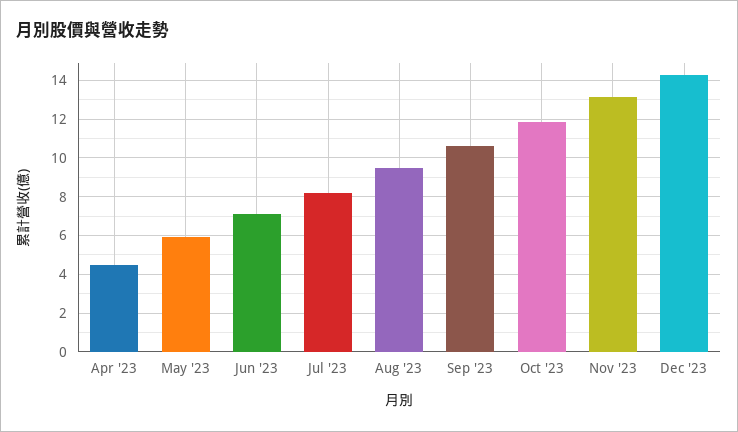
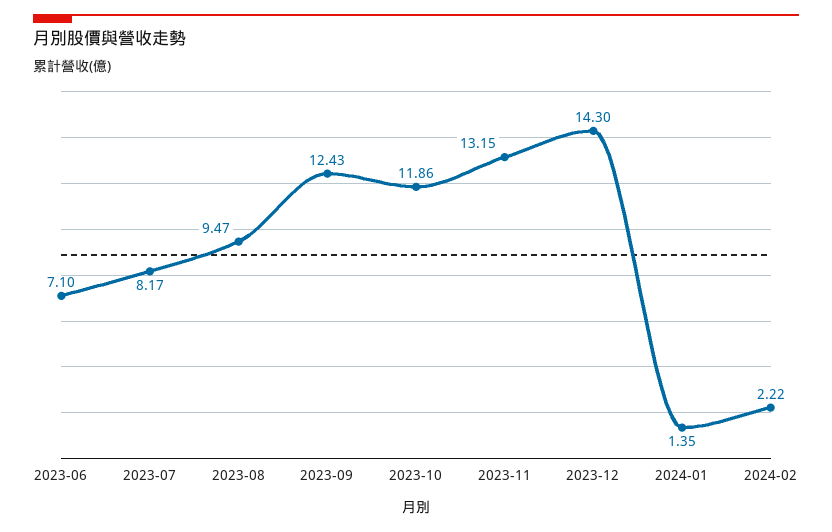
Apr '23: 4.5 -> none
May '23: 6 -> none
Sep '23: 10.5 -> 12.43
2024-01: none -> 1.35
2024-02: none -> 2.22

